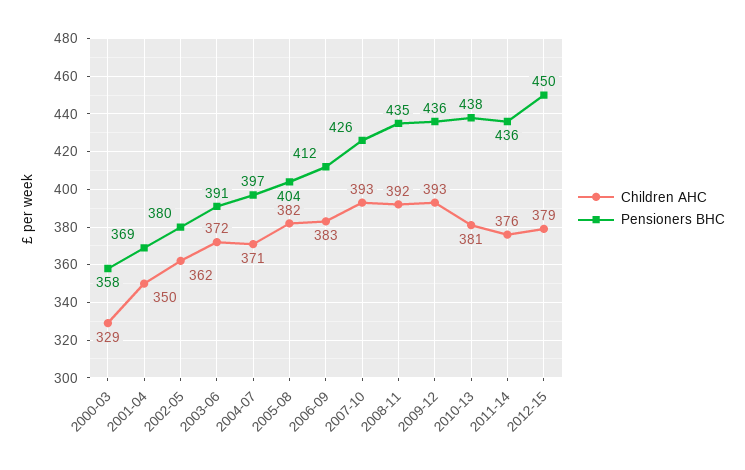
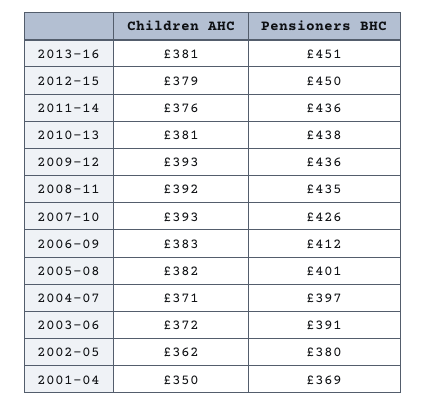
Children AHC, 2000-03: 329 -> none
Pensioners BHC, 2000-03: 358 -> none
Pensioners BHC, 2005-08: 404 -> 401
Children AHC, 2013-16: none -> 381
Pensioners BHC, 2013-16: none -> 451

